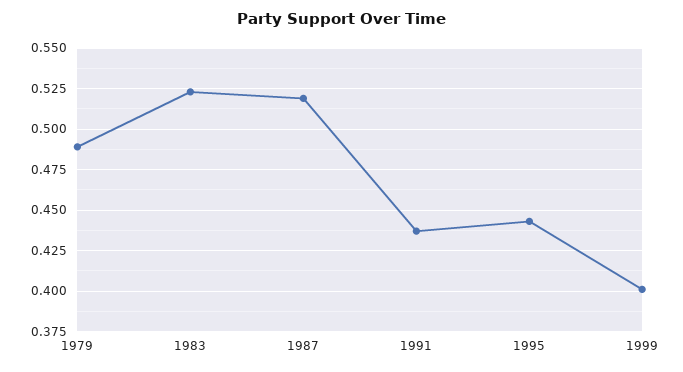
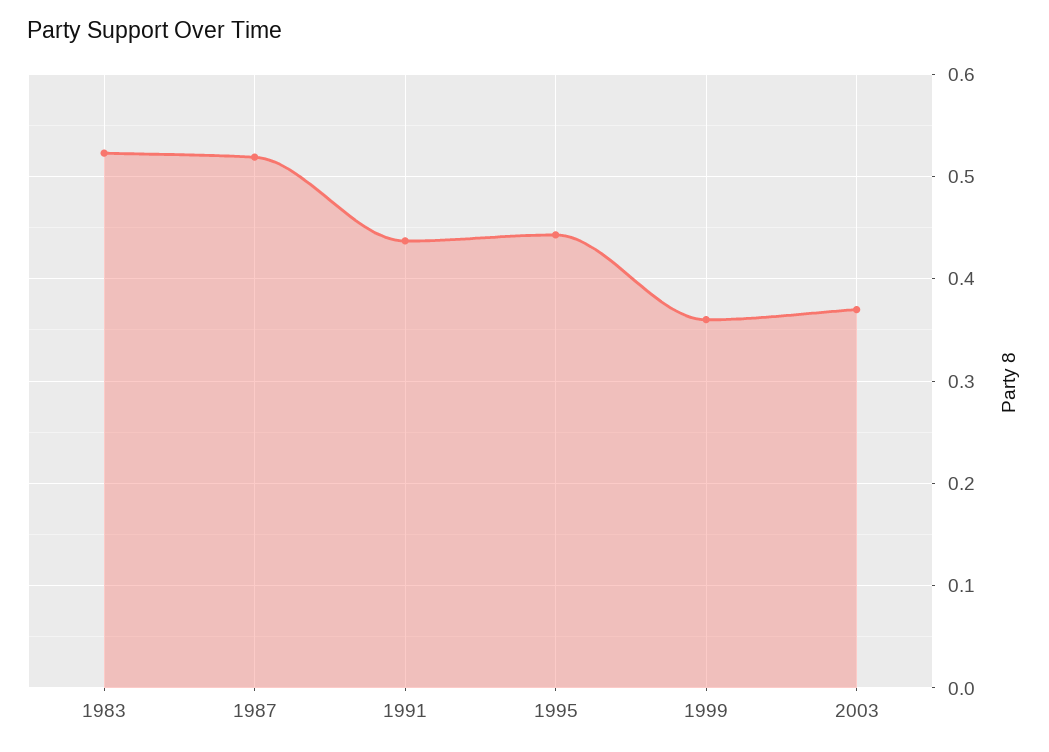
1979: 0.49 -> none
1999: 0.4 -> 0.36
2003: none -> 0.37

